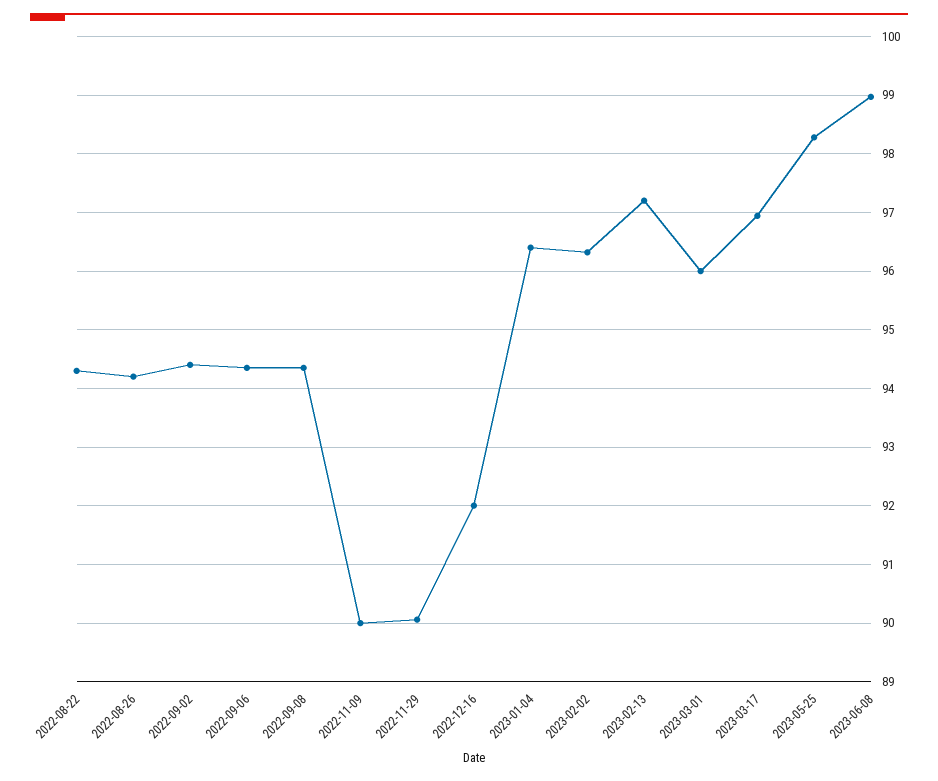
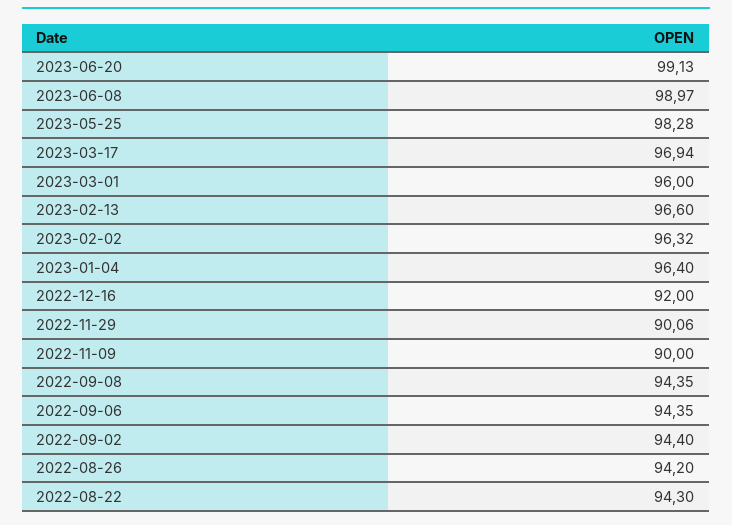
2023-02-13: 97.2 -> 96.6
2023-06-20: none -> 99.13

